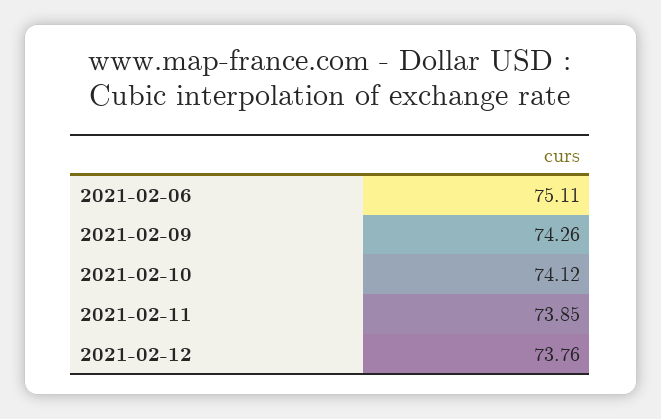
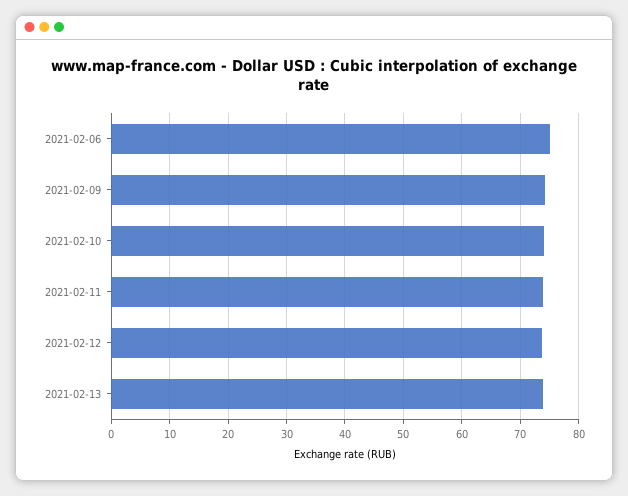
2021-02-13: none -> 74

